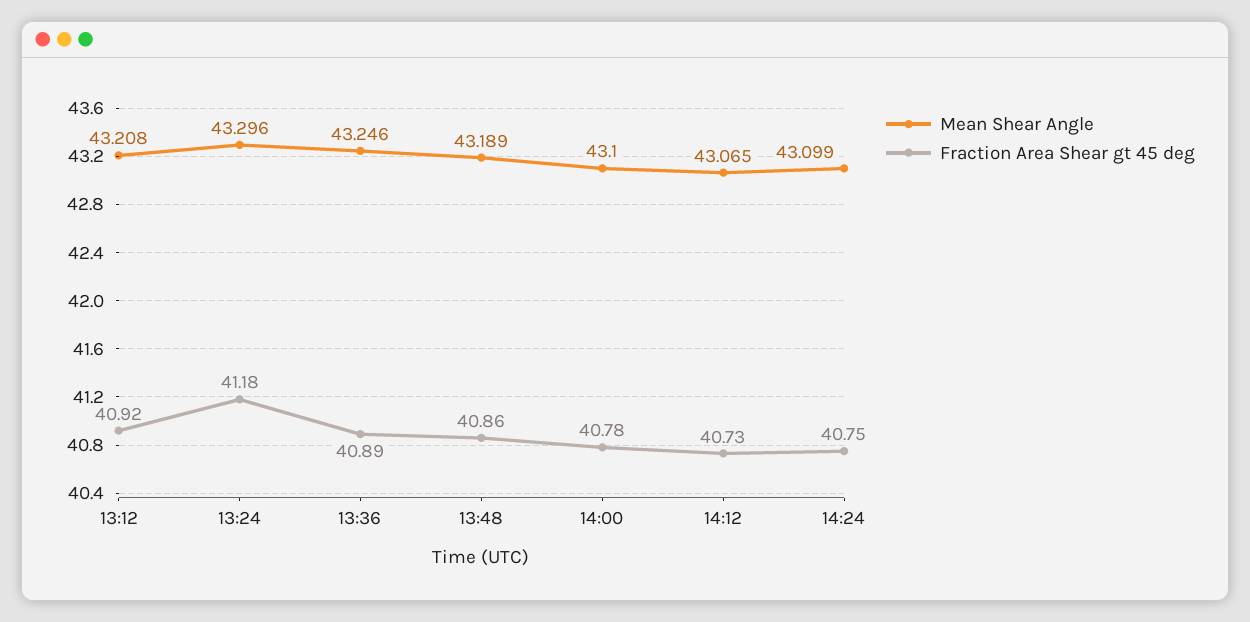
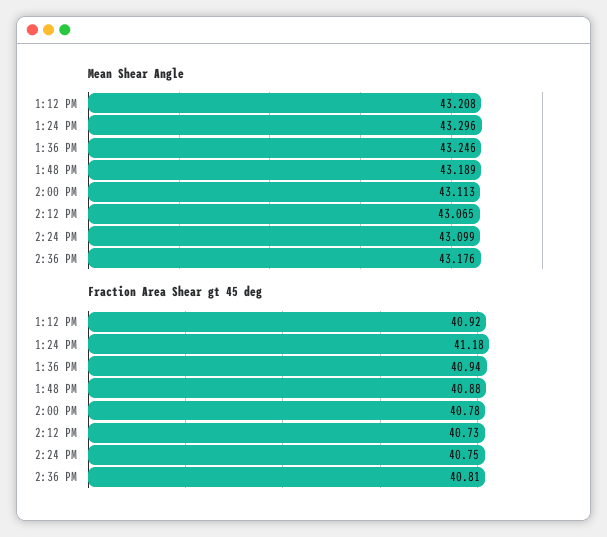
Fraction Area Shear gt 45 deg, 13:36: 40.89 -> 40.94
Fraction Area Shear gt 45 deg, 13:48: 40.86 -> 40.88
Mean Shear Angle, 14:00: 43.1 -> 43.113
Mean Shear Angle, 2:36 PM: none -> 43.176
Fraction Area Shear gt 45 deg, 2:36 PM: none -> 40.81

